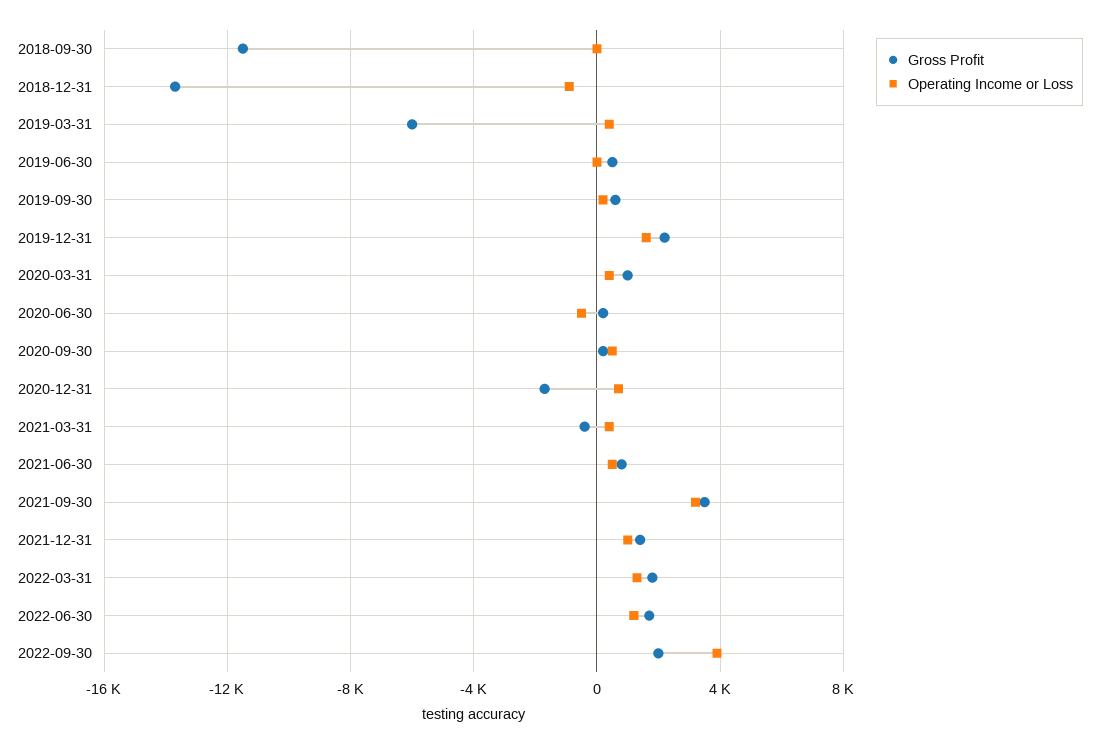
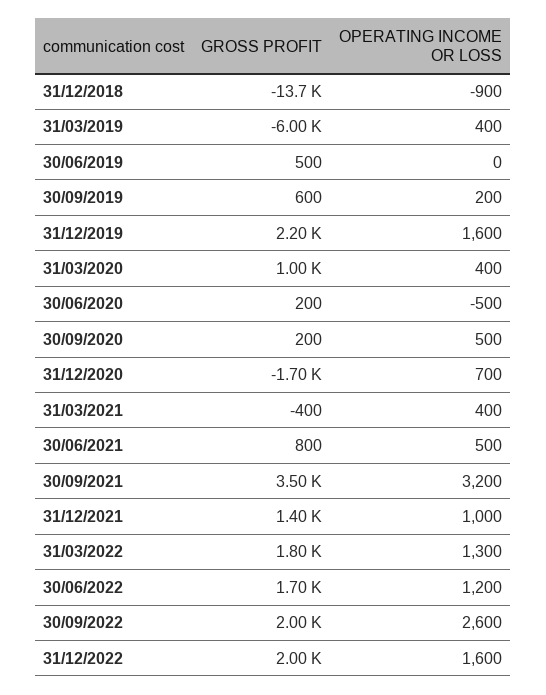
Gross Profit, 2018-09-30: -11500 -> none
Operating Income or Loss, 2018-09-30: 0 -> none
Operating Income or Loss, 2022-09-30: 4000 -> 2600
Gross Profit, 31/12/2022: none -> 2000
Operating Income or Loss, 31/12/2022: none -> 1600

